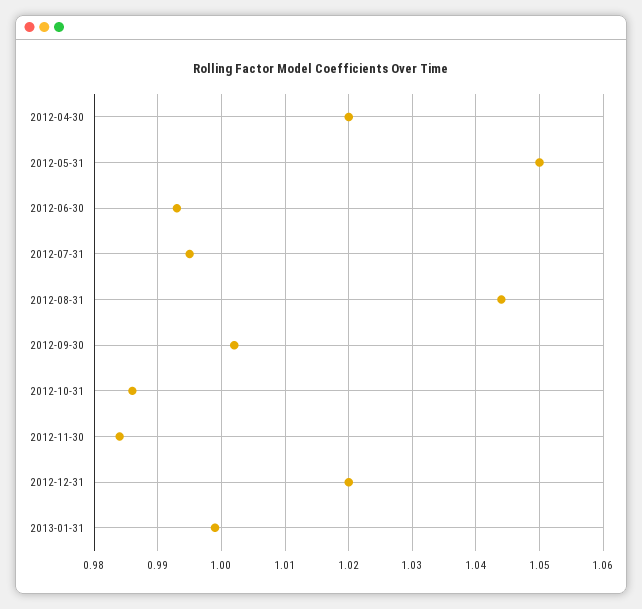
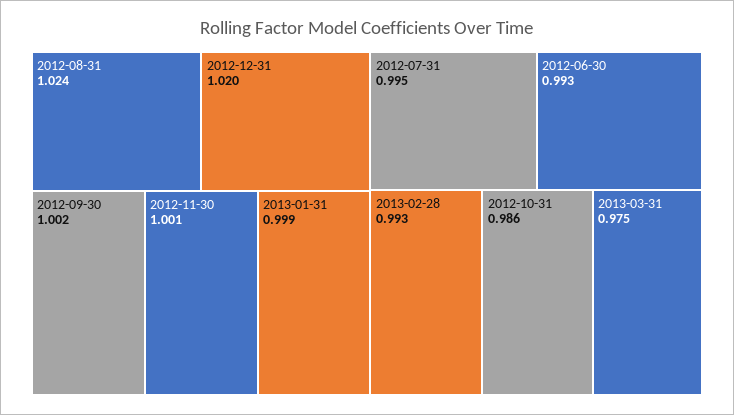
2012-04-30: 1.02 -> none
2012-05-31: 1.05 -> none
2012-08-31: 1.044 -> 1.024
2012-11-30: 0.984 -> 1.001
2013-02-28: none -> 0.993
2013-03-31: none -> 0.975

